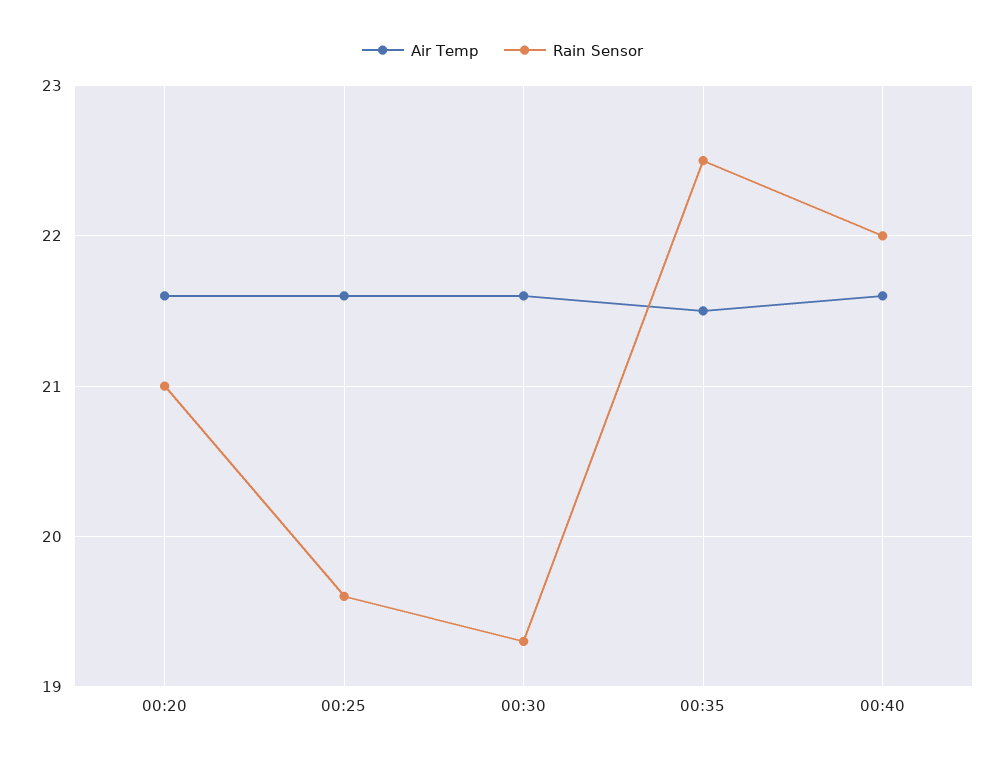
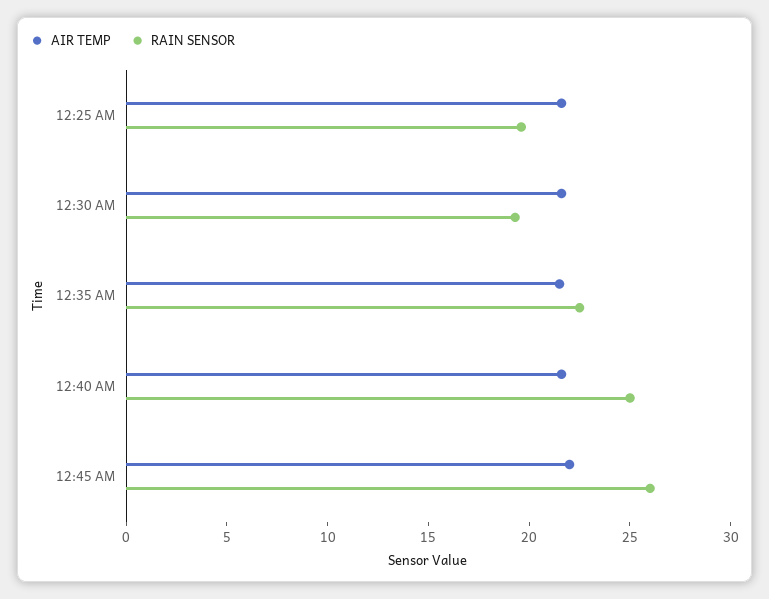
Air Temp, 00:20: 21.6 -> none
Rain Sensor, 00:20: 21 -> none
Rain Sensor, 00:40: 22 -> 25
Air Temp, 12:45 AM: none -> 22
Rain Sensor, 12:45 AM: none -> 26

